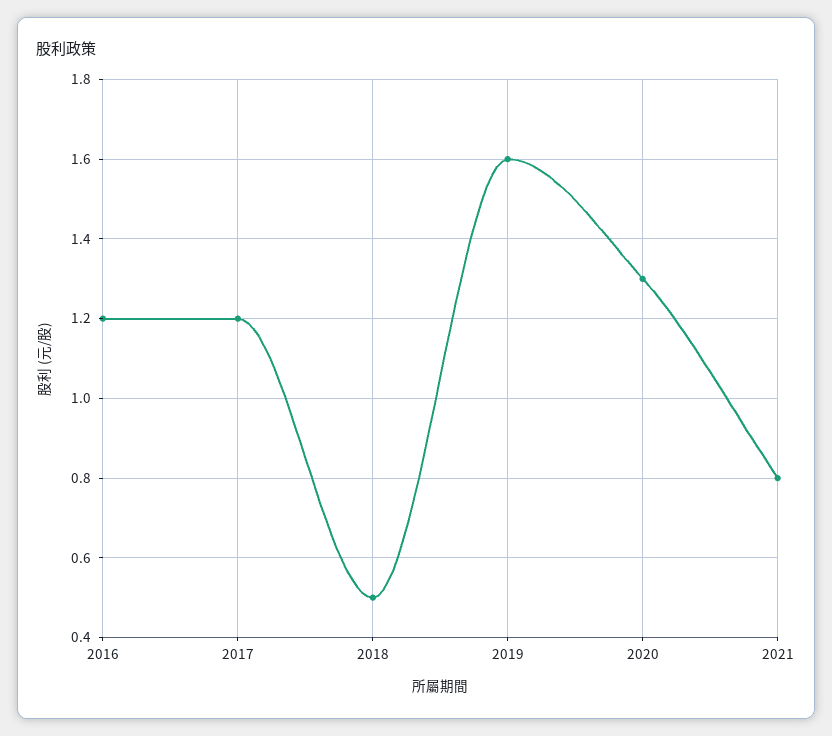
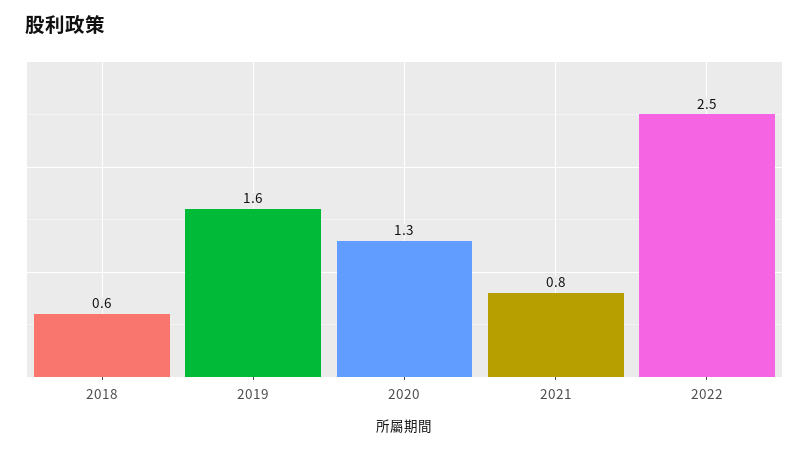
2016: 1.2 -> none
2017: 1.2 -> none
2018: 0.5 -> 0.6
2022: none -> 2.5

